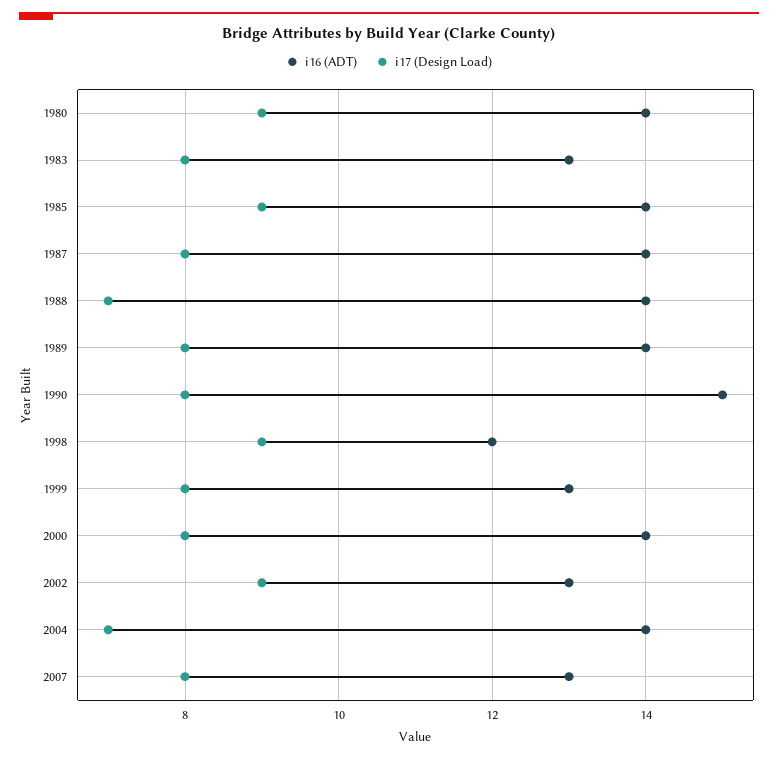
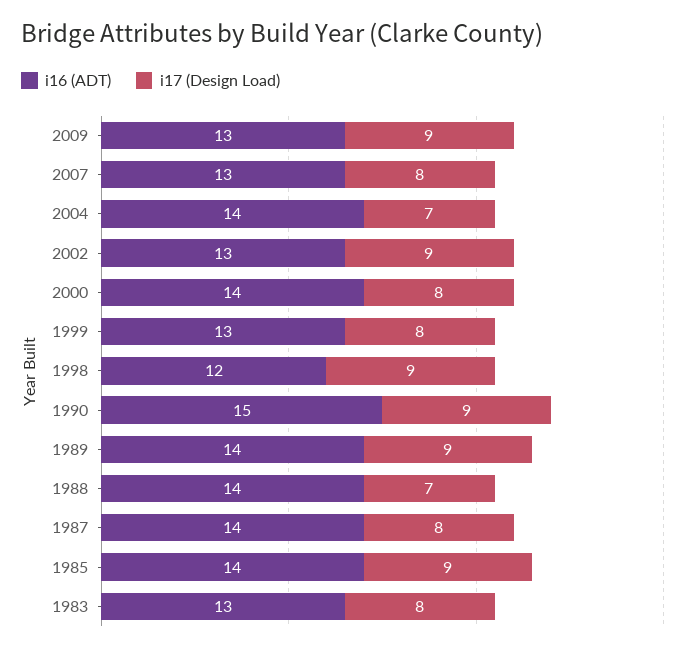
i16 (ADT), 1980: 14 -> none
i17 (Design Load), 1980: 9 -> none
i17 (Design Load), 1989: 8 -> 9
i17 (Design Load), 1990: 8 -> 9
i16 (ADT), 2009: none -> 13
i17 (Design Load), 2009: none -> 9

